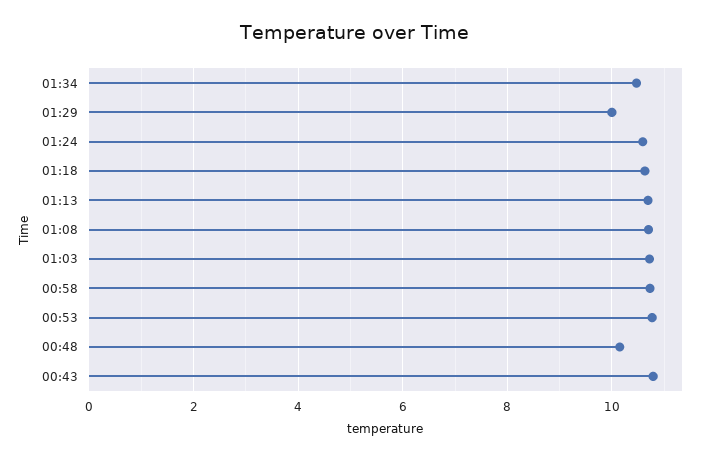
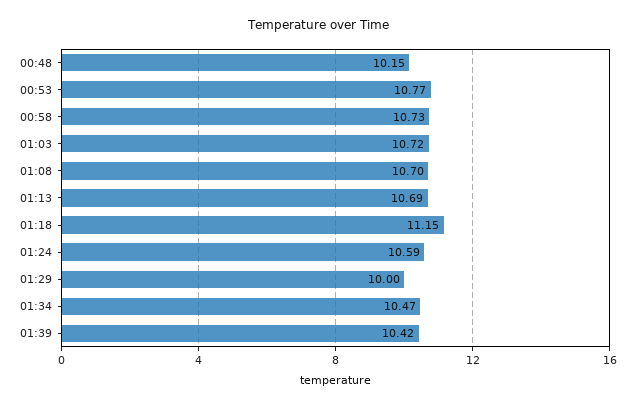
01:18: 10.6 -> 11.15
00:43: 10.8 -> none
01:39: none -> 10.42

